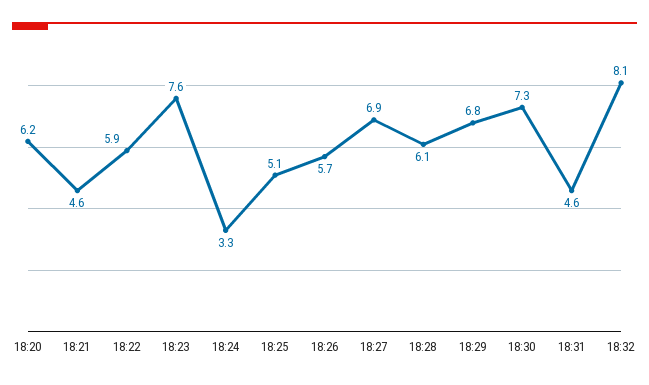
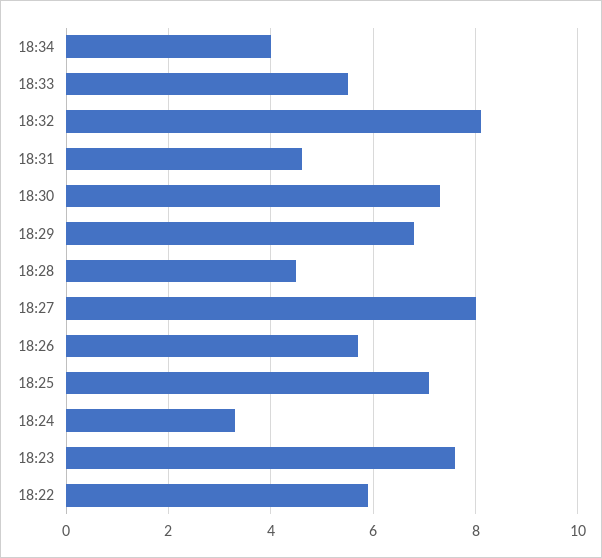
18:20: 6.2 -> none
18:21: 4.6 -> none
18:25: 5.1 -> 7
18:27: 6.9 -> 8
18:28: 6.1 -> 4.5
18:34: none -> 4
18:33: none -> 5.5

